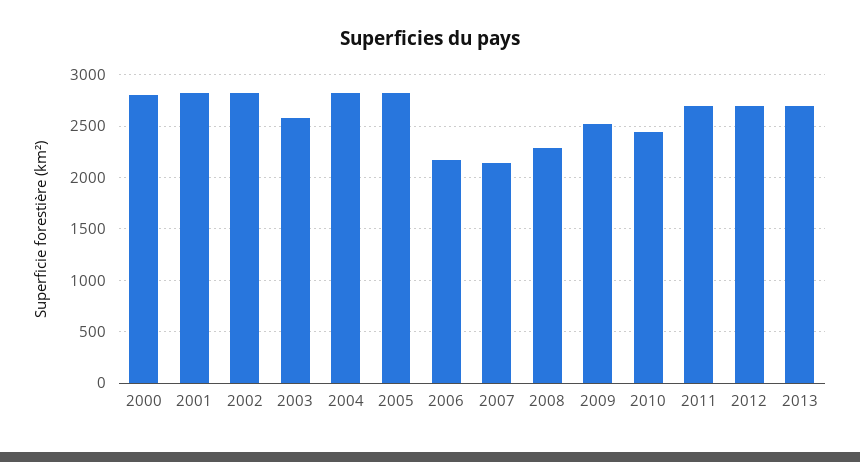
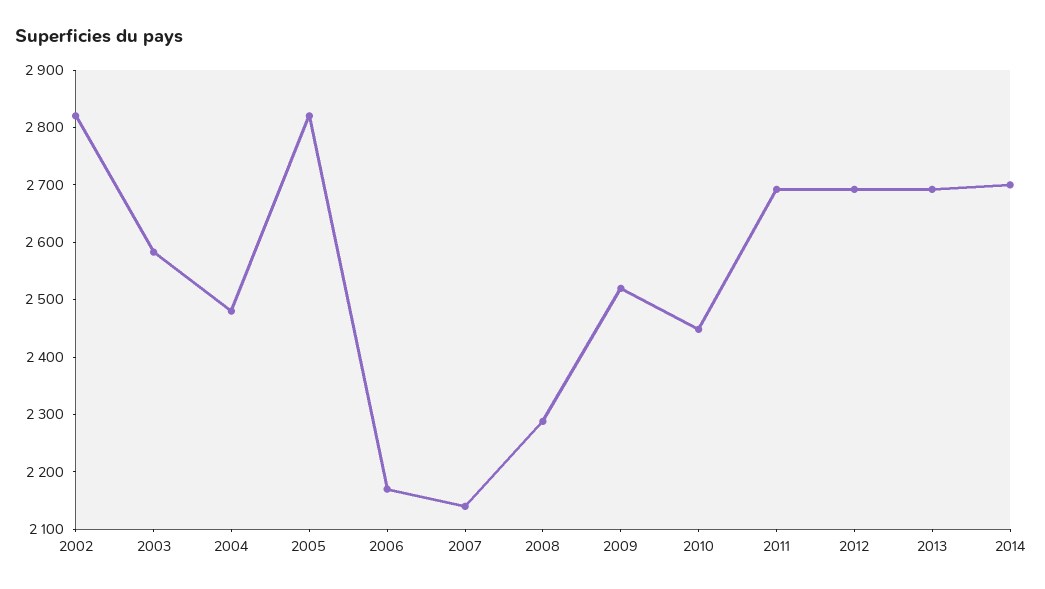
2000: 2800 -> none
2001: 2800 -> none
2004: 2800 -> 2480
2014: none -> 2700

